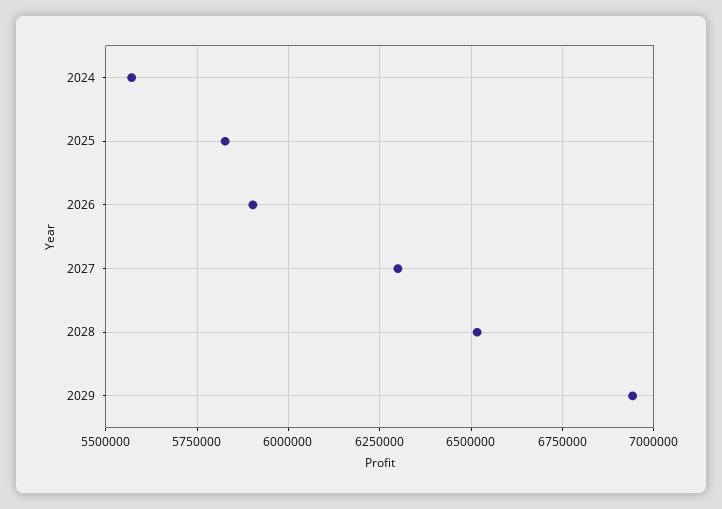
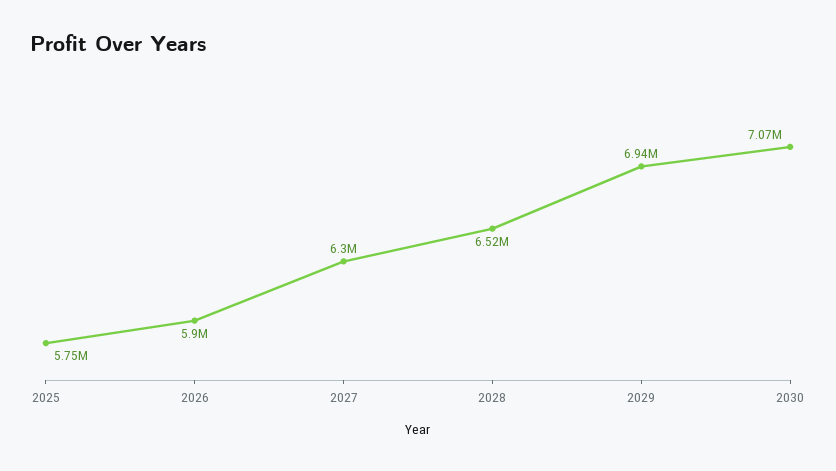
2024: 5575000 -> none
2025: 5825000 -> 5750000
2030: none -> 7070000

